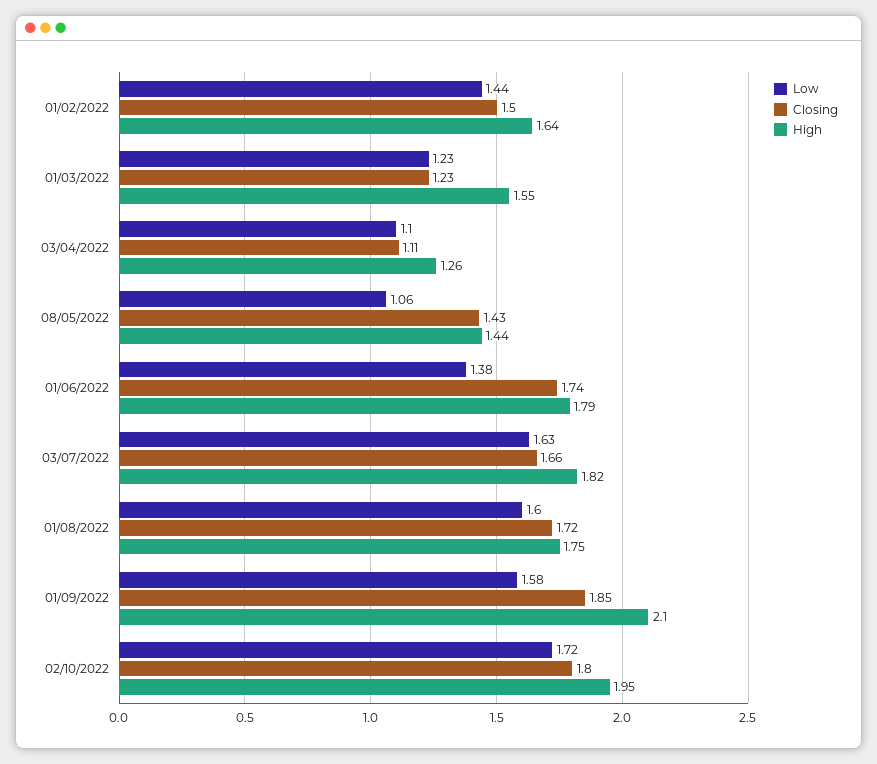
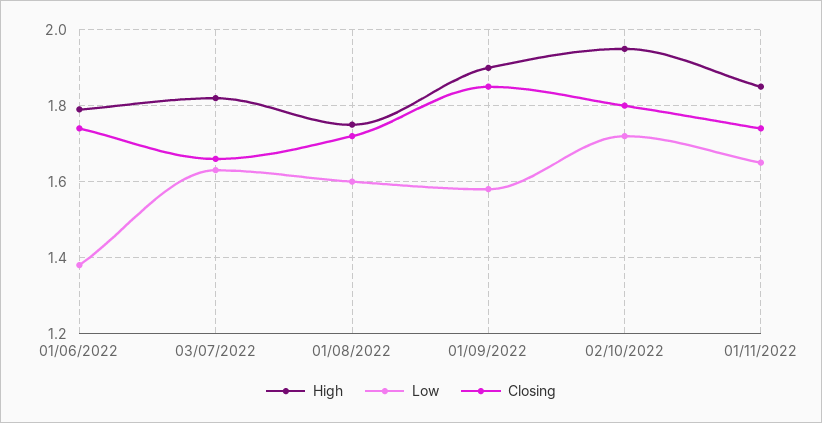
Low, 01/02/2022: 1.44 -> none
Closing, 01/02/2022: 1.5 -> none
High, 01/02/2022: 1.64 -> none
Low, 01/03/2022: 1.23 -> none
Closing, 01/03/2022: 1.23 -> none
High, 01/03/2022: 1.55 -> none
Low, 03/04/2022: 1.1 -> none
Closing, 03/04/2022: 1.11 -> none
High, 03/04/2022: 1.26 -> none
Low, 08/05/2022: 1.06 -> none
Closing, 08/05/2022: 1.43 -> none
High, 08/05/2022: 1.44 -> none
High, 01/09/2022: 2.1 -> 1.9
High, 01/11/2022: none -> 1.85
Low, 01/11/2022: none -> 1.65
Closing, 01/11/2022: none -> 1.75

